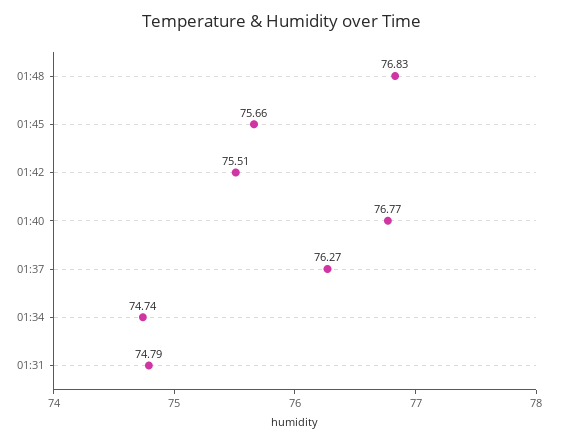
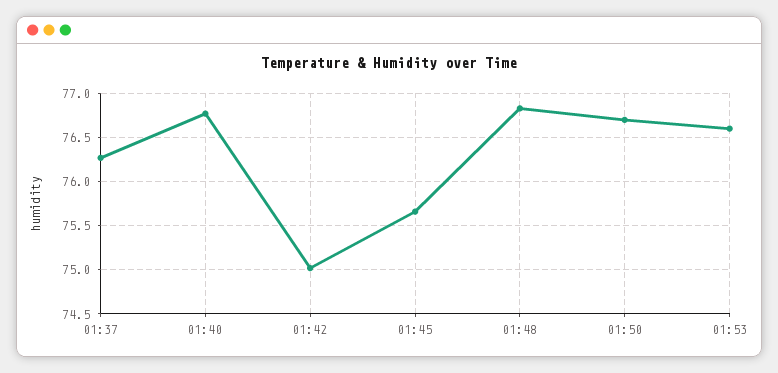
01:42: 75.51 -> 75
01:34: 74.74 -> none
01:31: 74.79 -> none
01:50: none -> 76.7
01:53: none -> 76.6

